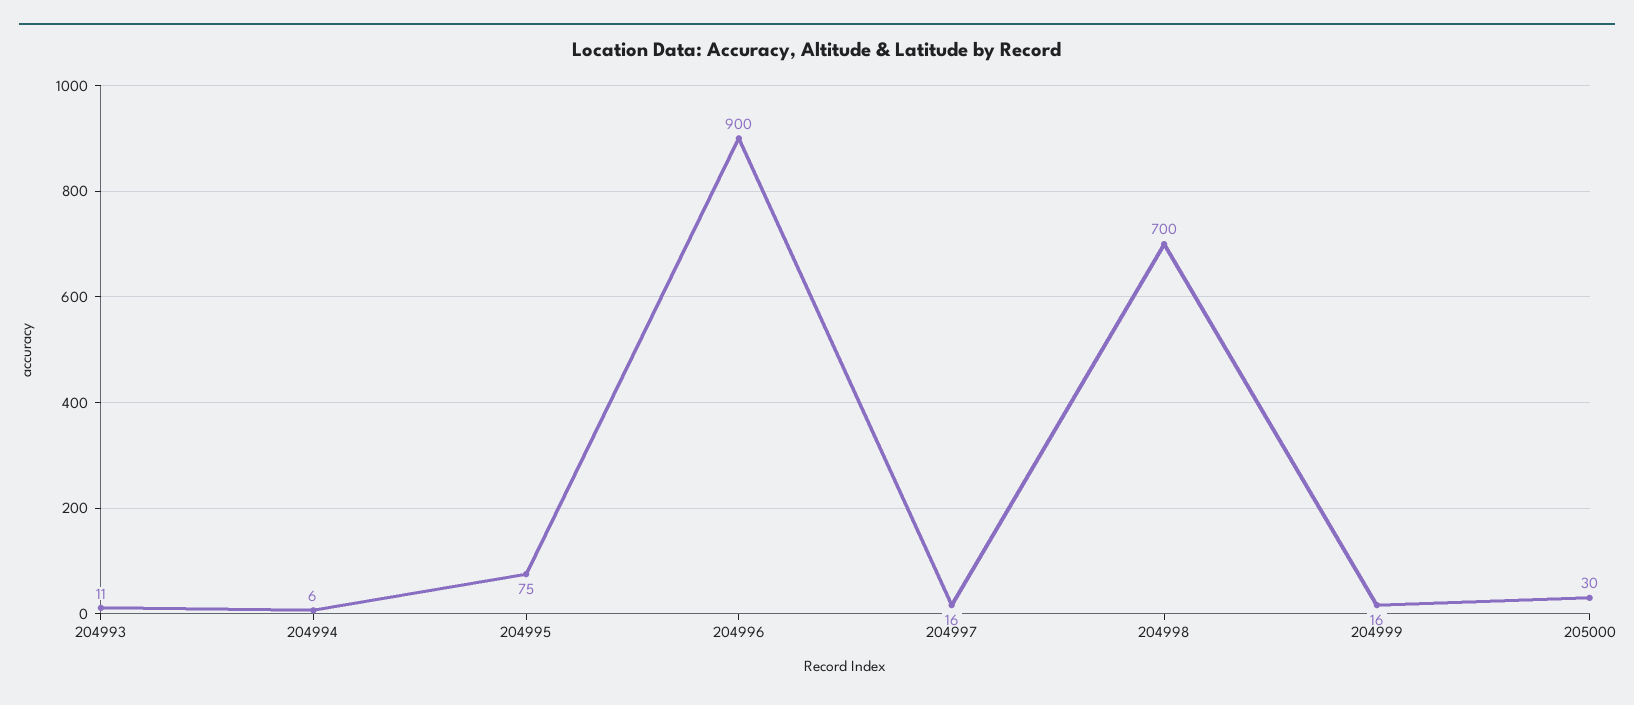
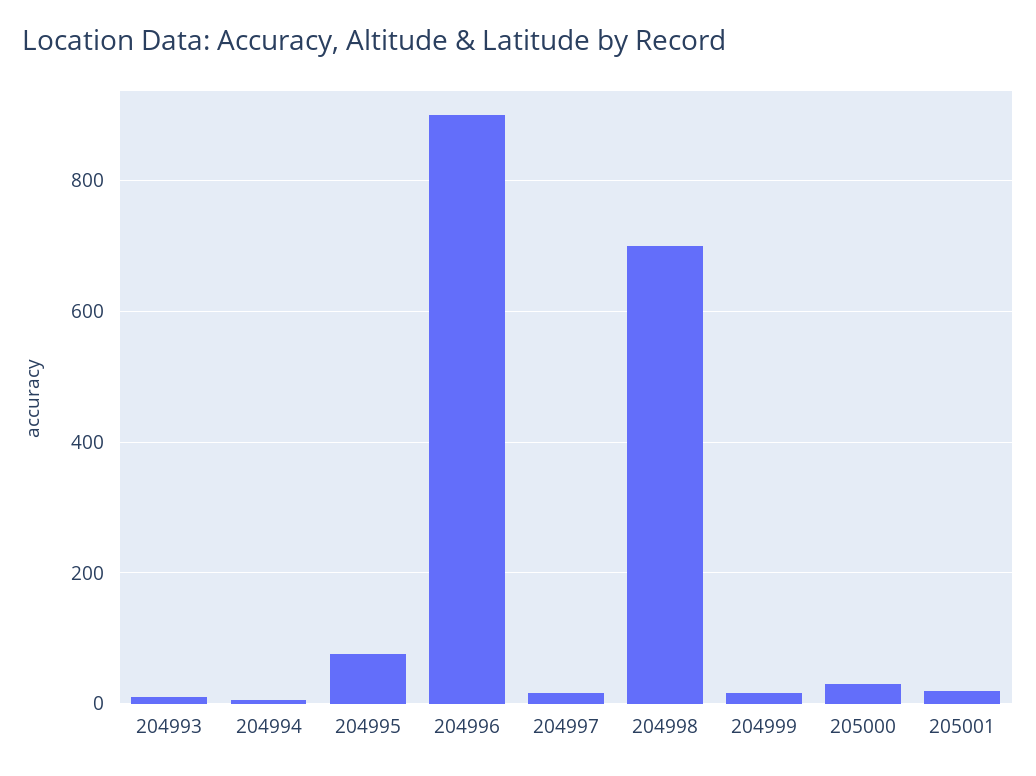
205001: none -> 20

